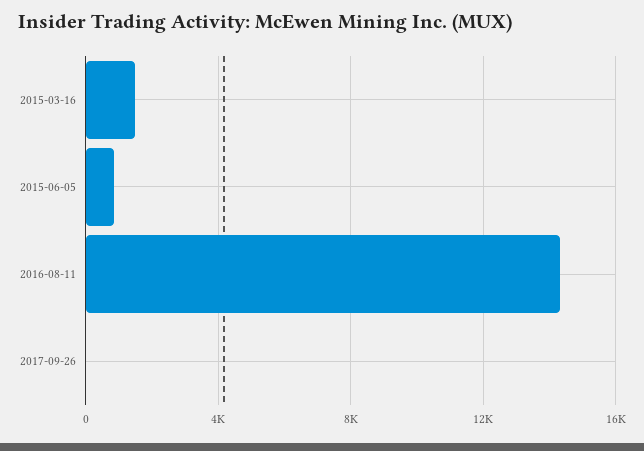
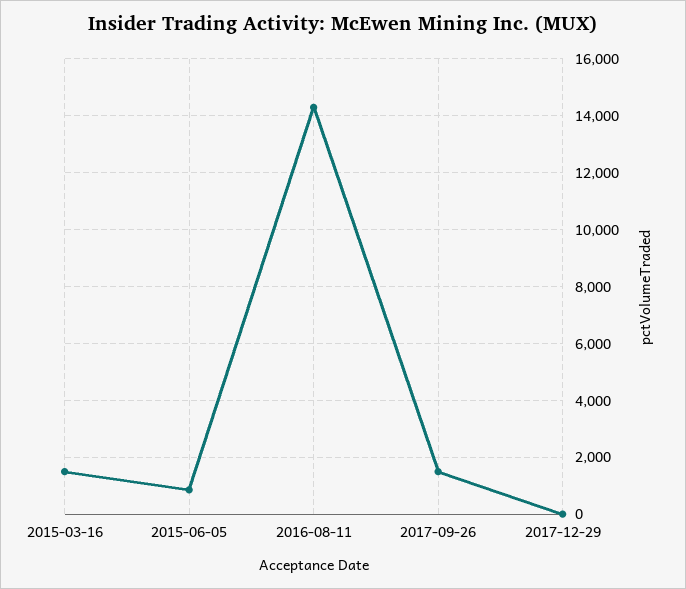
2017-09-26: 0 -> 1500
2017-12-29: none -> 0

